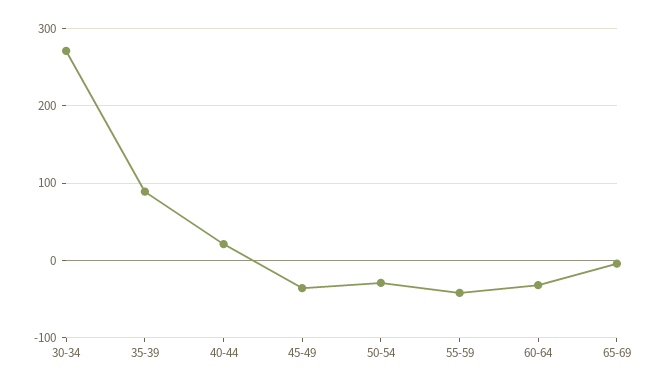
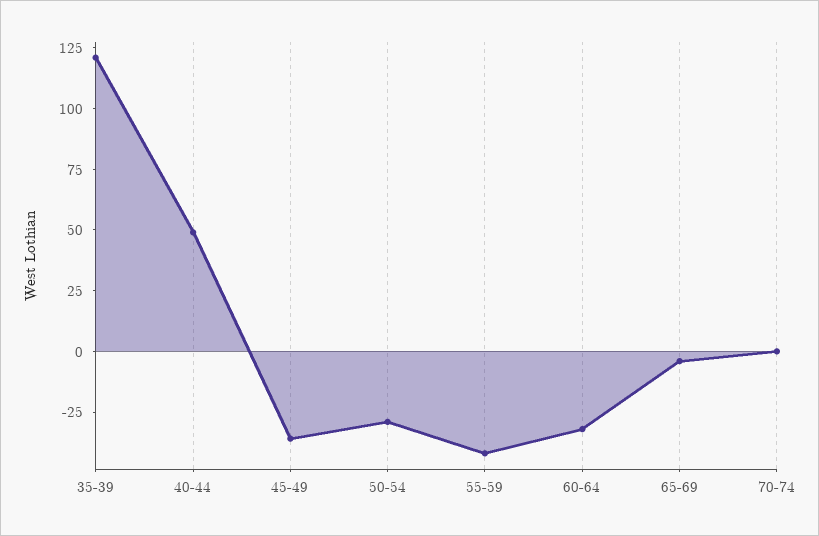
30-34: 270 -> none
35-39: 90 -> 120
40-44: 20 -> 50
70-74: none -> 0

